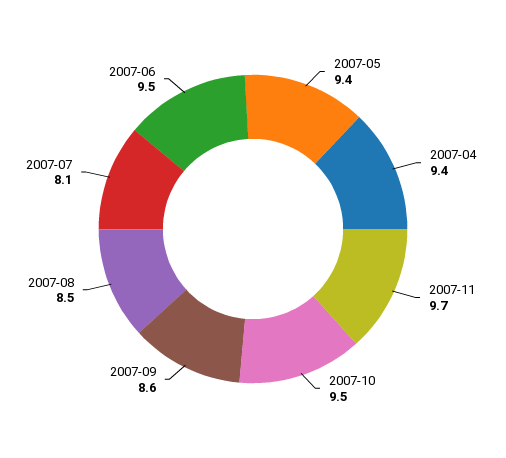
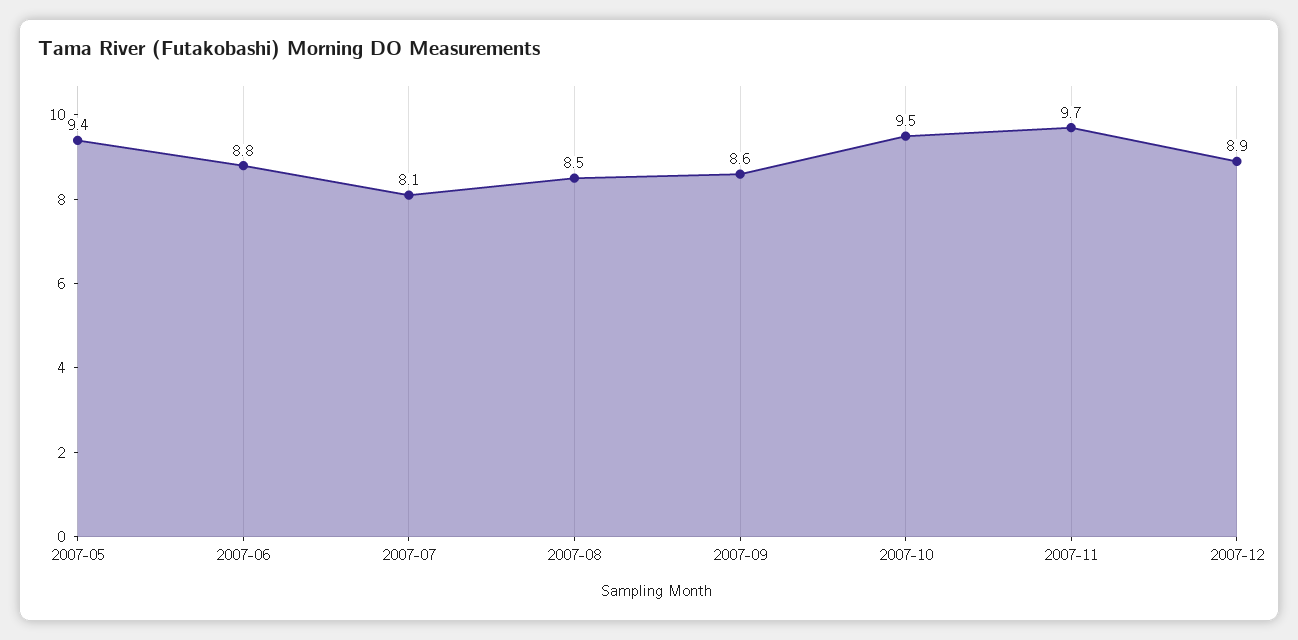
2007-04: 9.4 -> none
2007-06: 9.5 -> 8.8
2007-12: none -> 8.9

